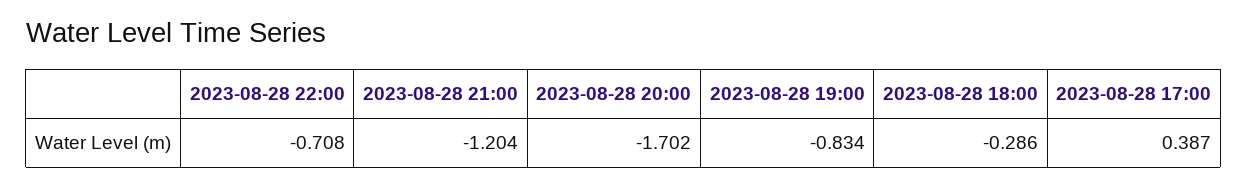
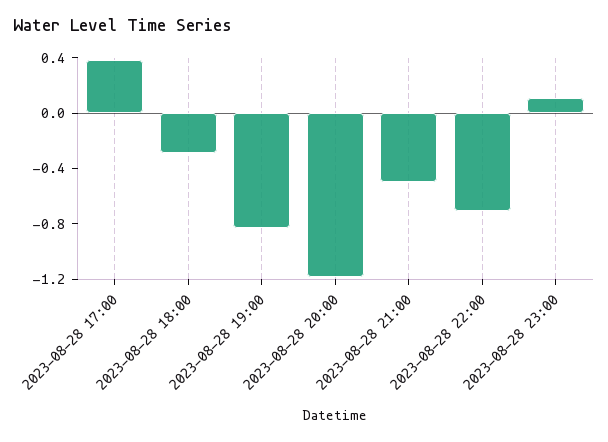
2023-08-28 21:00: -1.204 -> -0.5
2023-08-28 20:00: -1.702 -> -1.2
2023-08-28 23:00: none -> 0.1

